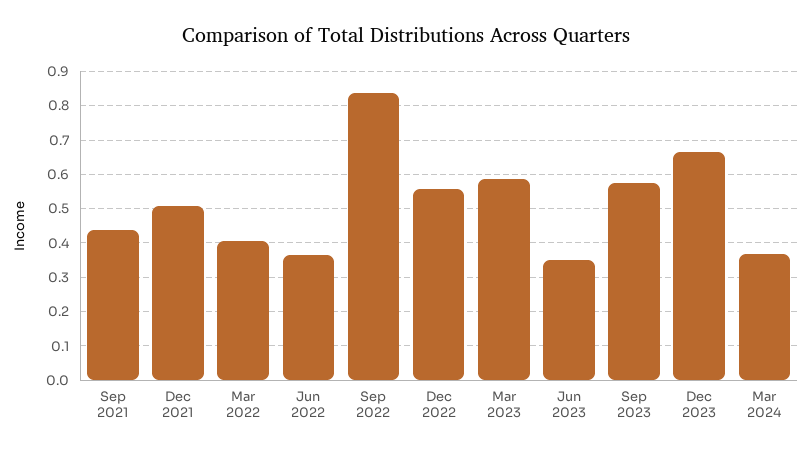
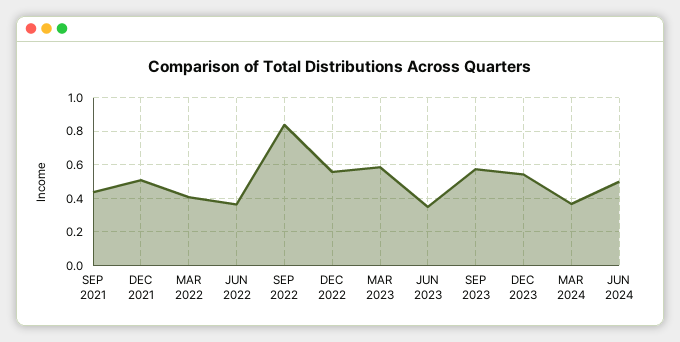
Dec 2023: 0.66 -> 0.55
JUN 2024: none -> 0.5

